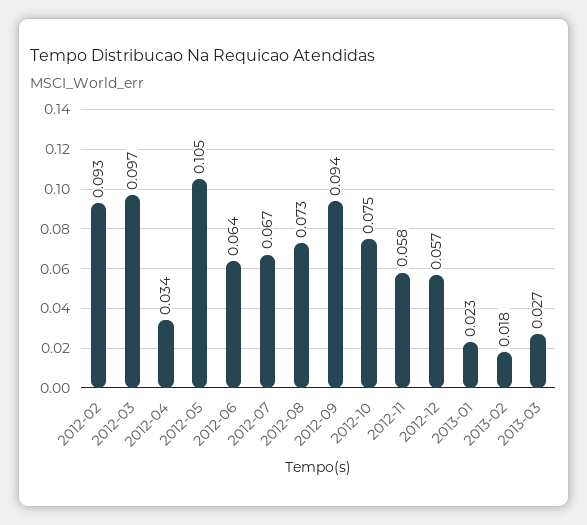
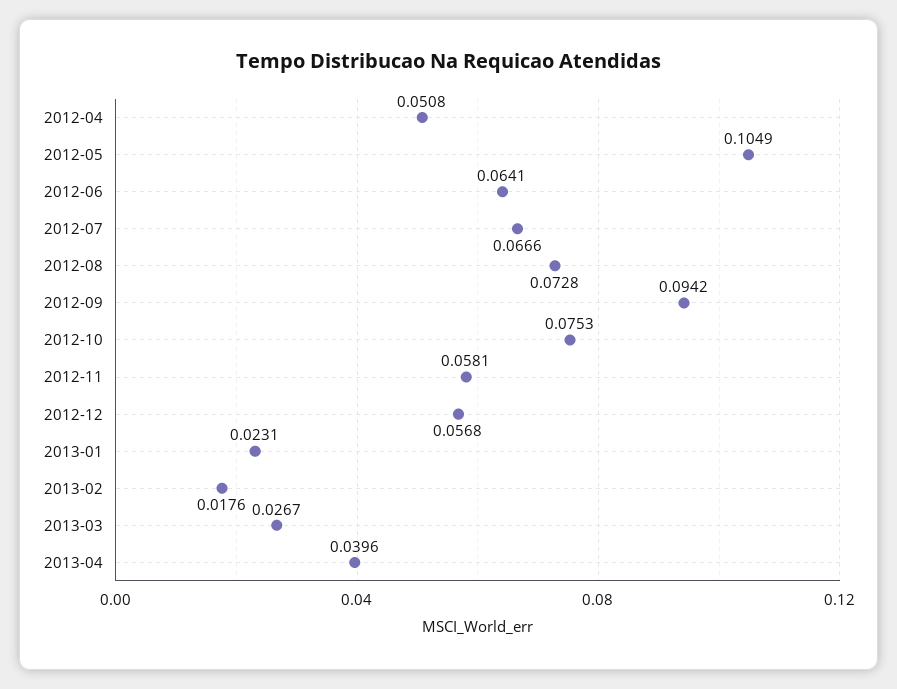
2012-02: 0.093 -> none
2012-03: 0.097 -> none
2012-04: 0.034 -> 0.0508
2013-04: none -> 0.0396

